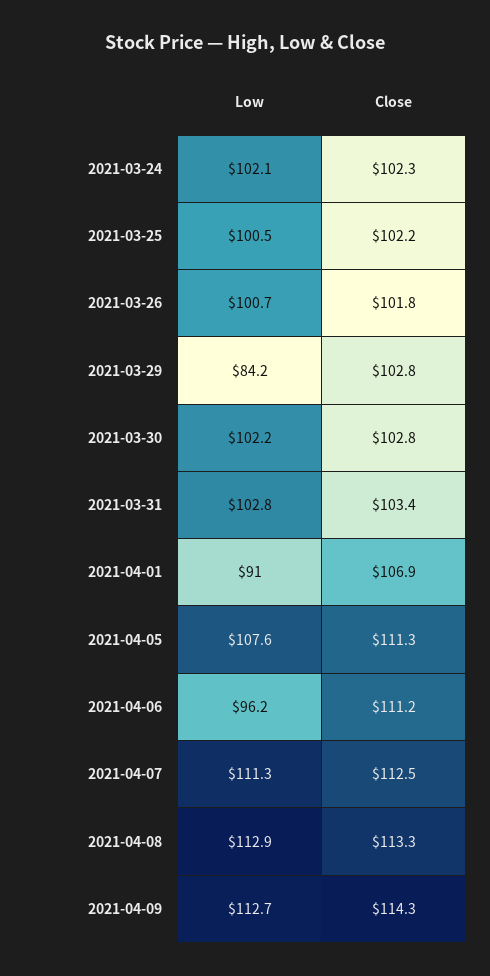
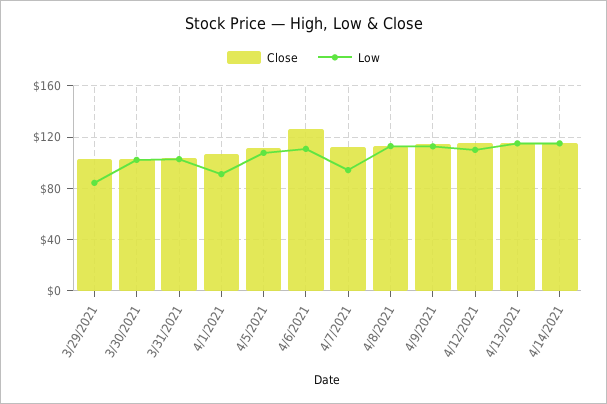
Low, 2021-03-24: 102.1 -> none
Close, 2021-03-24: 102.3 -> none
Low, 2021-03-25: 100.5 -> none
Close, 2021-03-25: 102.2 -> none
Low, 2021-03-26: 100.7 -> none
Close, 2021-03-26: 101.8 -> none
Low, 2021-04-06: 96.2 -> 110
Close, 2021-04-06: 111.2 -> 125
Low, 2021-04-07: 111.3 -> 95
Close, 4/12/2021: none -> 115
Low, 4/12/2021: none -> 110
Close, 4/13/2021: none -> 115
Low, 4/13/2021: none -> 115
Close, 4/14/2021: none -> 115
Low, 4/14/2021: none -> 115

